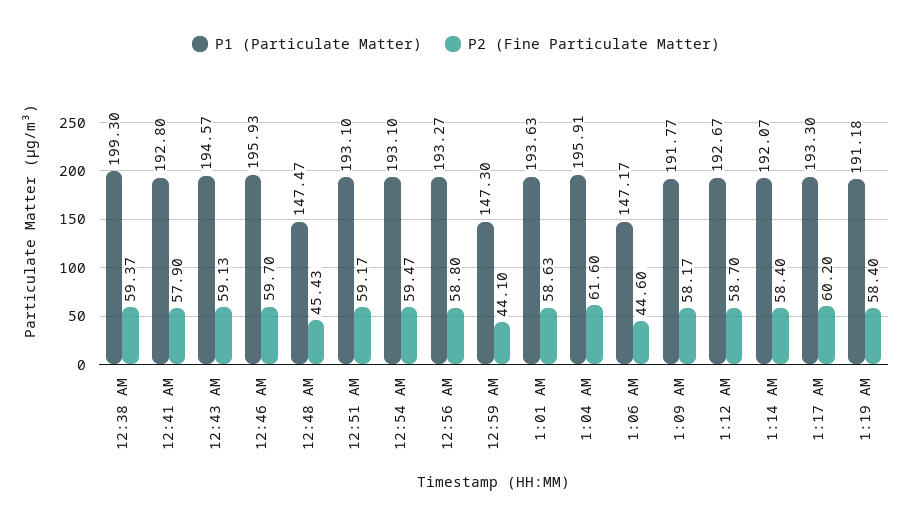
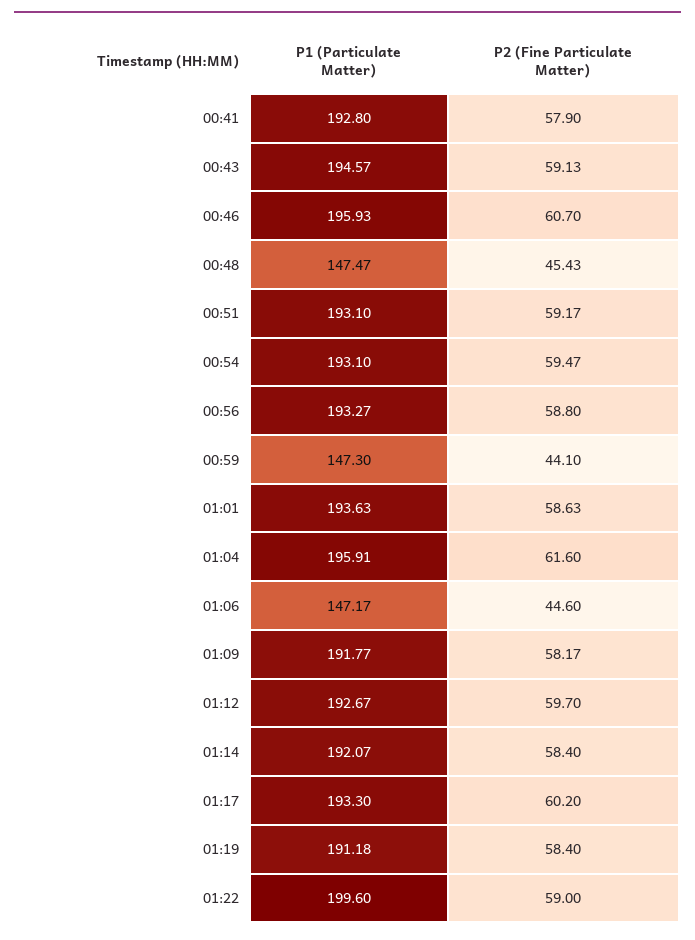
P1 (Particulate Matter), 12:38 AM: 199.3 -> none
P2 (Fine Particulate Matter), 12:38 AM: 59.37 -> none
P2 (Fine Particulate Matter), 12:46 AM: 59.7 -> 60.7
P2 (Fine Particulate Matter), 1:12 AM: 58.7 -> 59.7
P1 (Particulate Matter), 01:22: none -> 199.6
P2 (Fine Particulate Matter), 01:22: none -> 59

